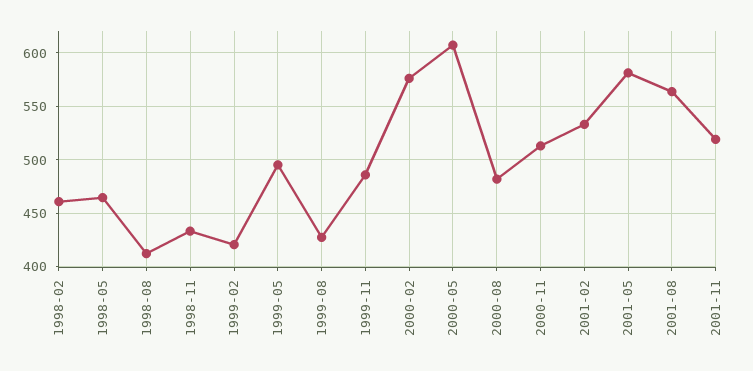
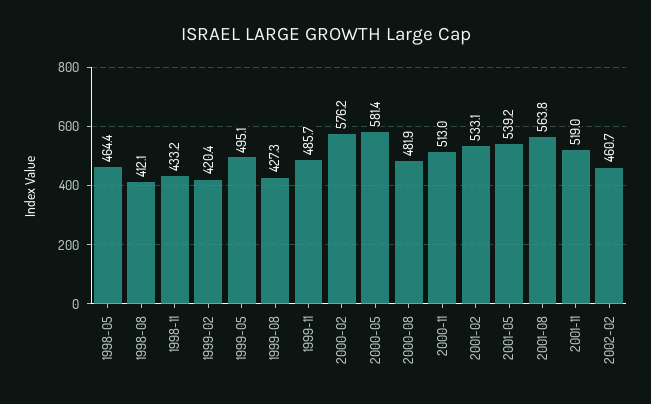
1998-02: 460 -> none
2000-05: 610 -> 581.4
2001-05: 580 -> 539.2
2002-02: none -> 460.7

